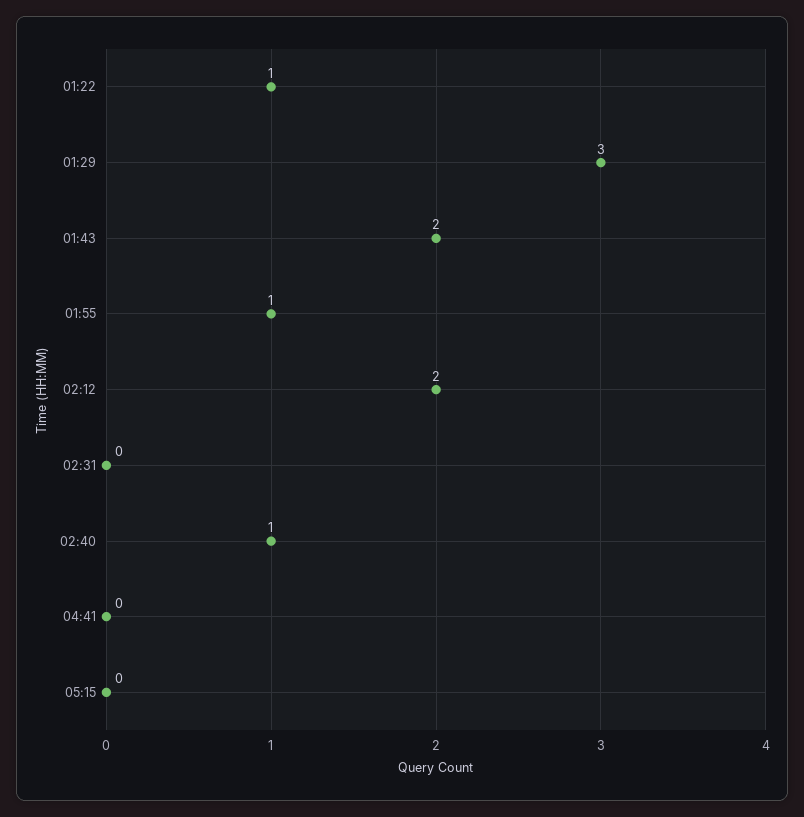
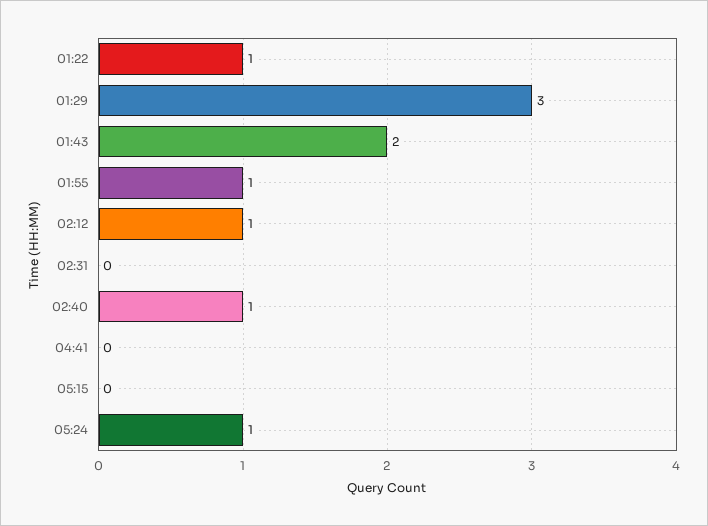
02:12: 2 -> 1
05:24: none -> 1

